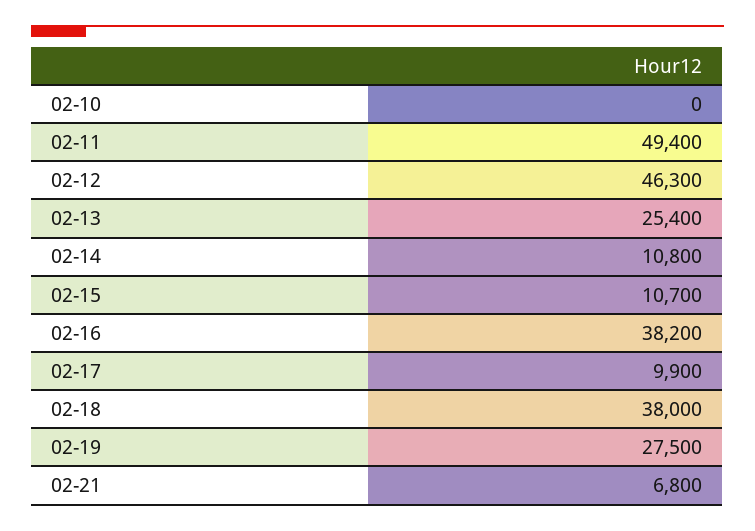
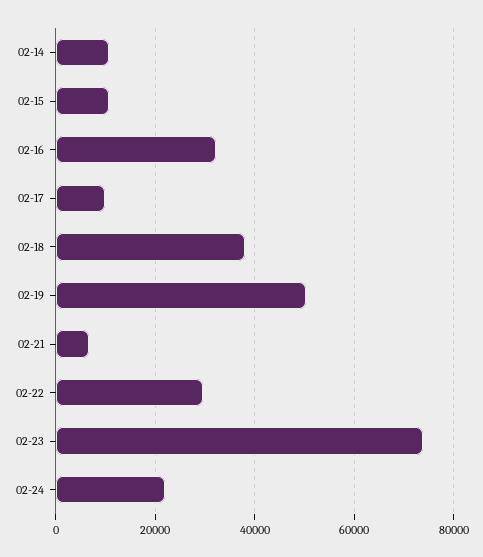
02-10: 0 -> none
02-11: 49400 -> none
02-12: 46300 -> none
02-13: 25400 -> none
02-16: 38200 -> 32000
02-19: 27500 -> 50000
02-22: none -> 30000
02-23: none -> 74000
02-24: none -> 22000

